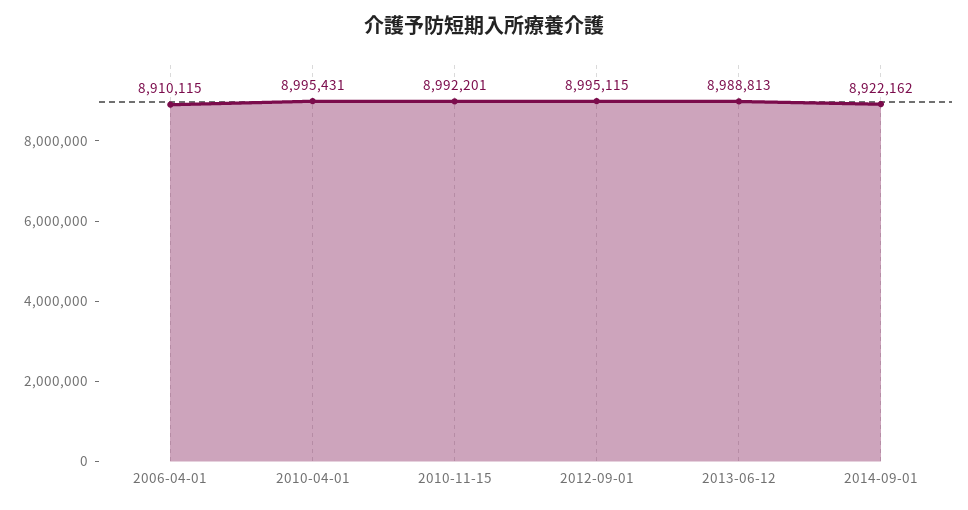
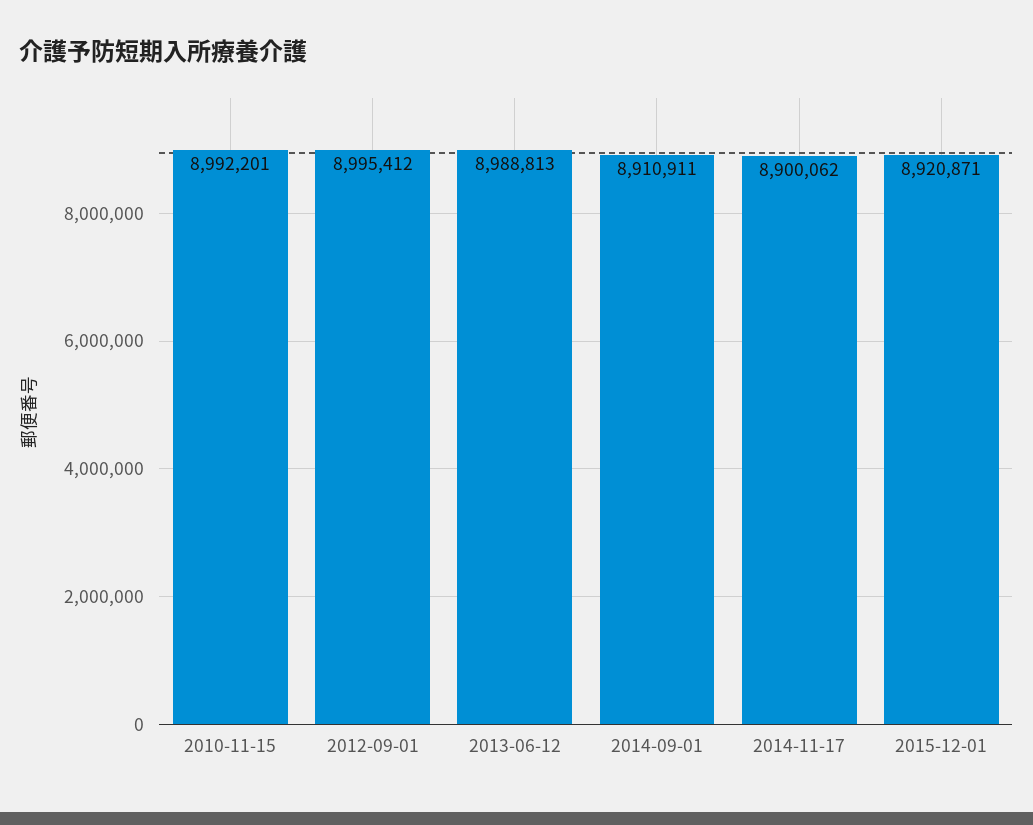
2006-04-01: 8910115 -> none
2010-04-01: 8995431 -> none
2012-09-01: 8995115 -> 8995412
2014-09-01: 8922162 -> 8910911
2014-11-17: none -> 8900062
2015-12-01: none -> 8920871

